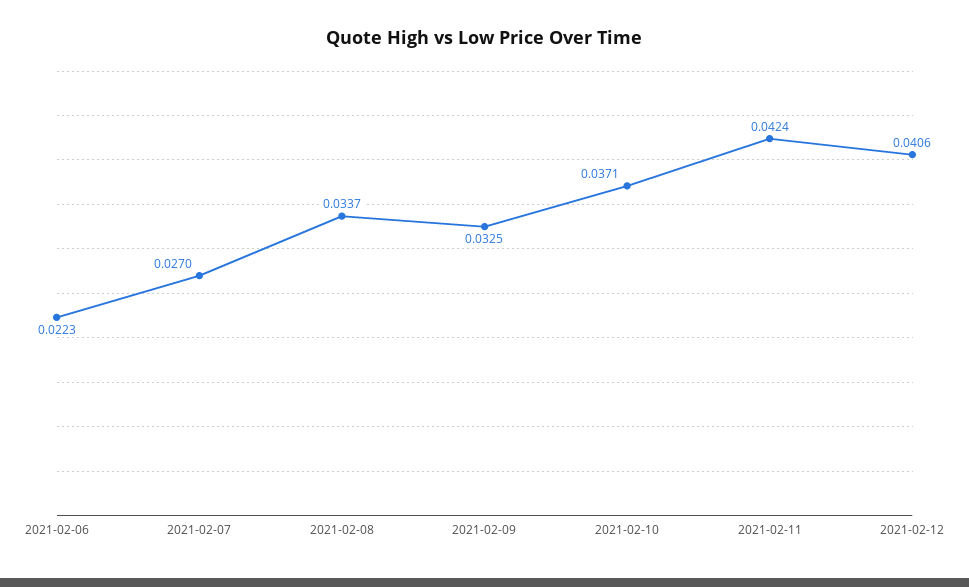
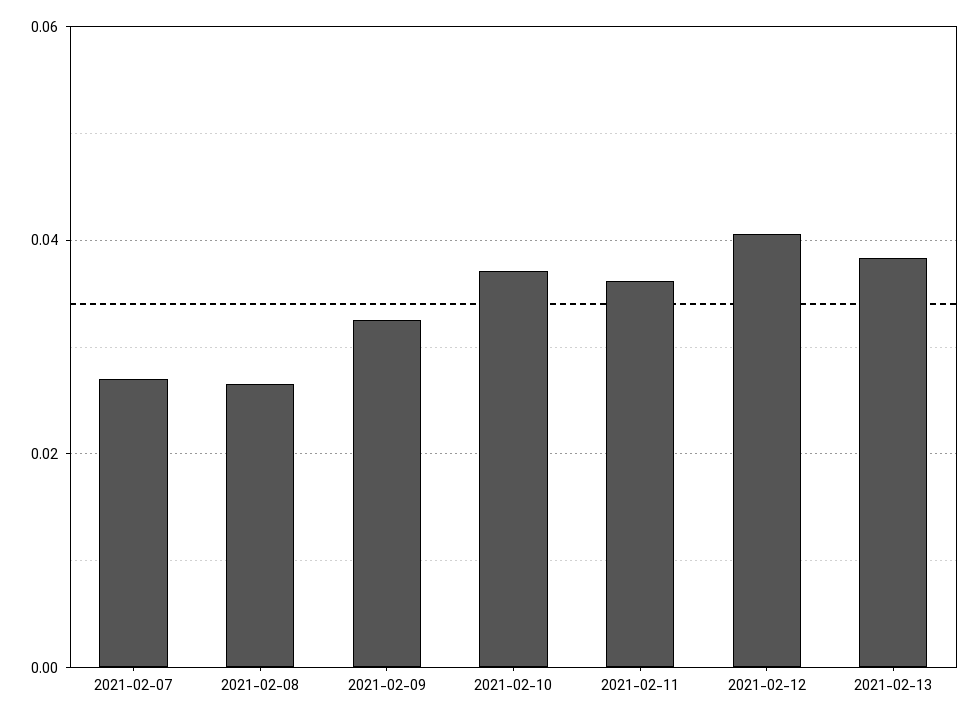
2021-02-06: 0.0223 -> none
2021-02-08: 0.0337 -> 0.026
2021-02-11: 0.0424 -> 0.036
2021-02-13: none -> 0.038

